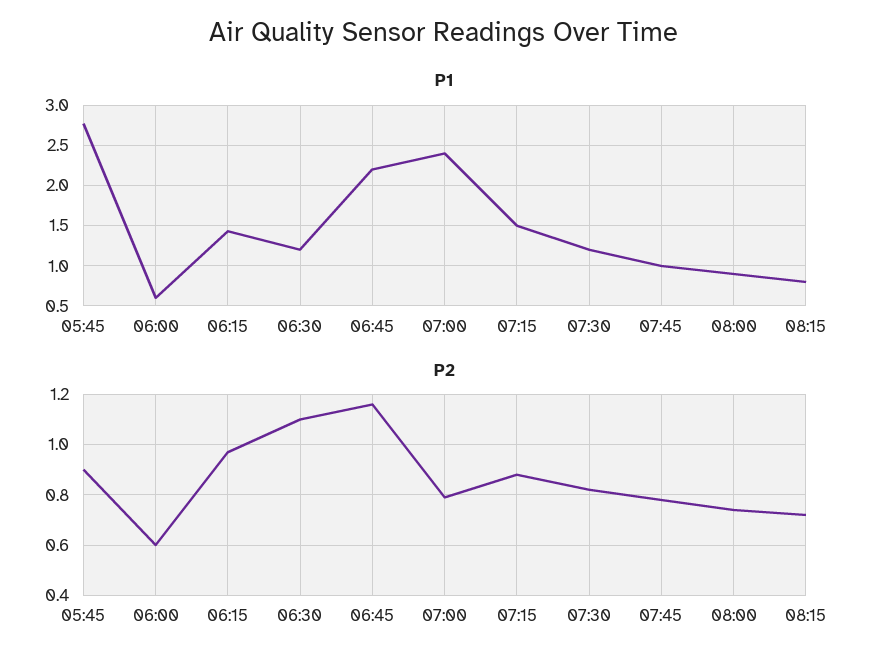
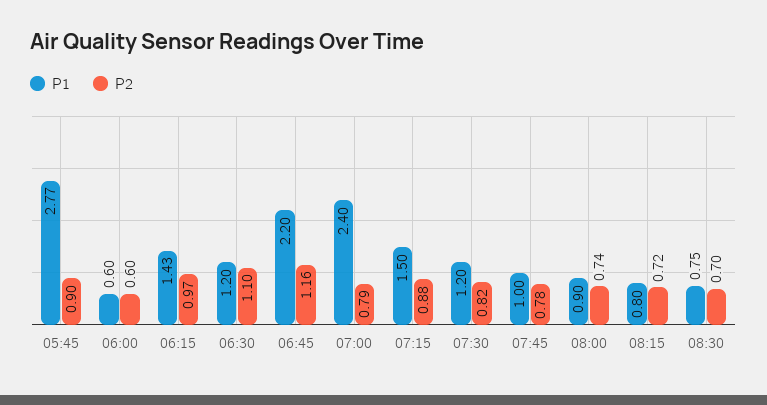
P1, 08:30: none -> 0.75
P2, 08:30: none -> 0.7

